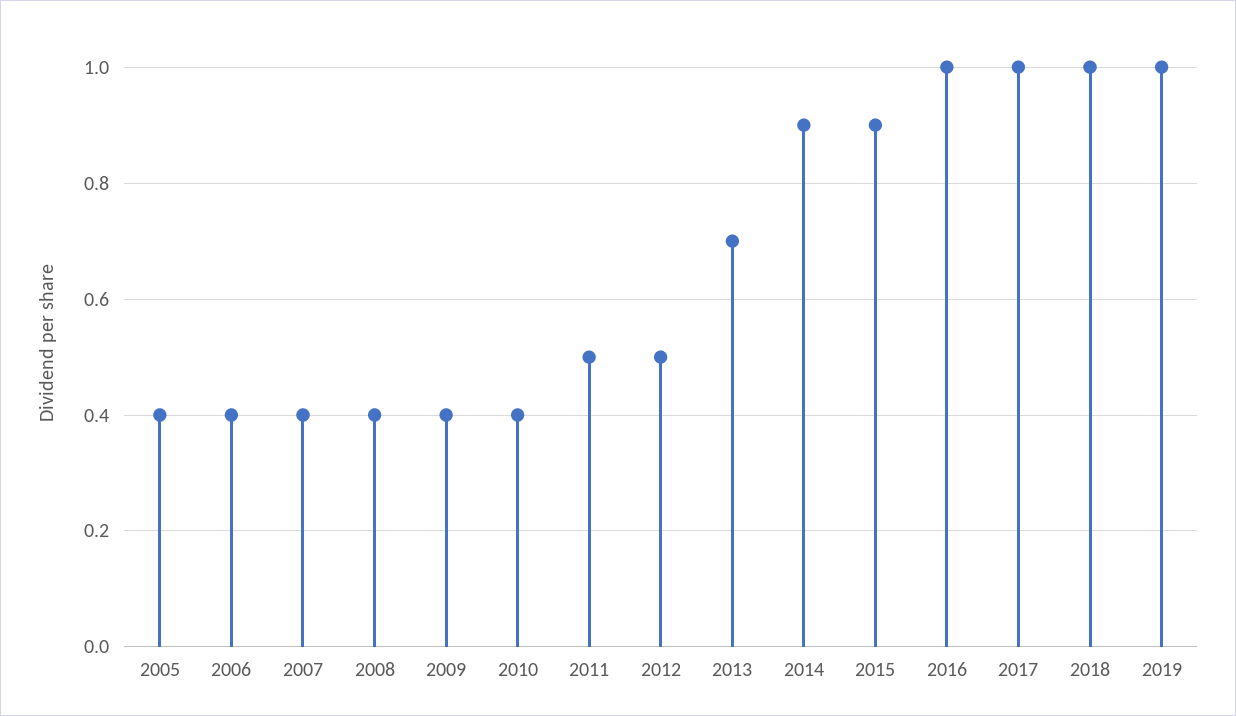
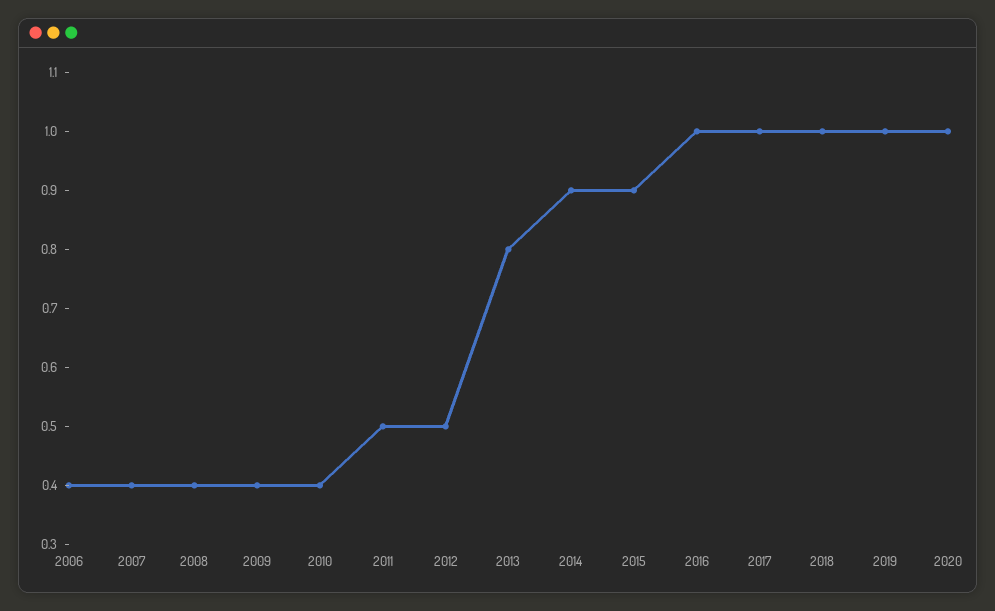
2005: 0.4 -> none
2013: 0.7 -> 0.8
2020: none -> 1

